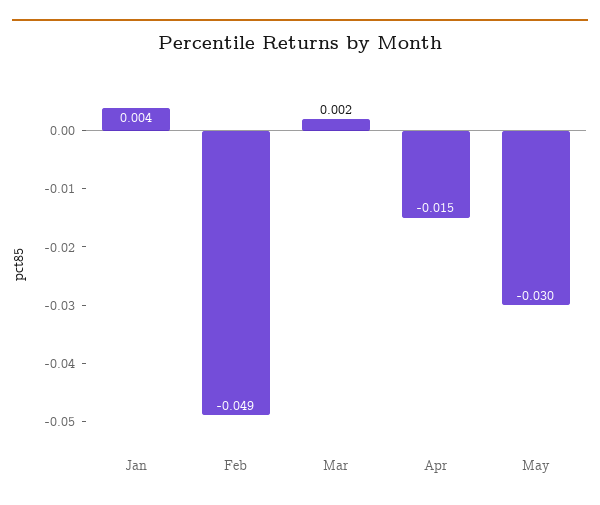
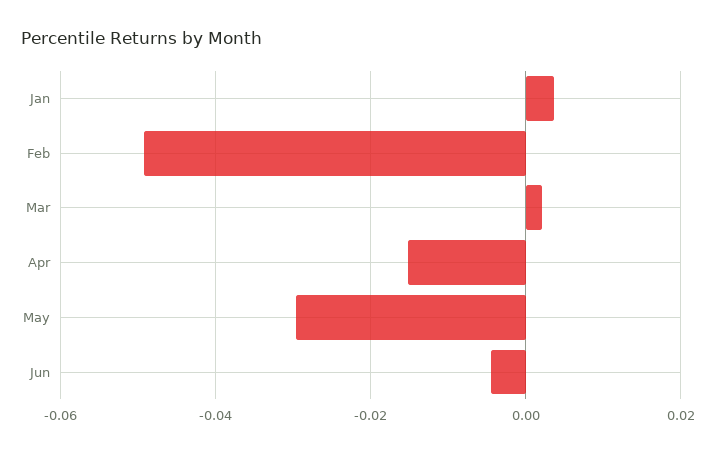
Jun: none -> -0.004

